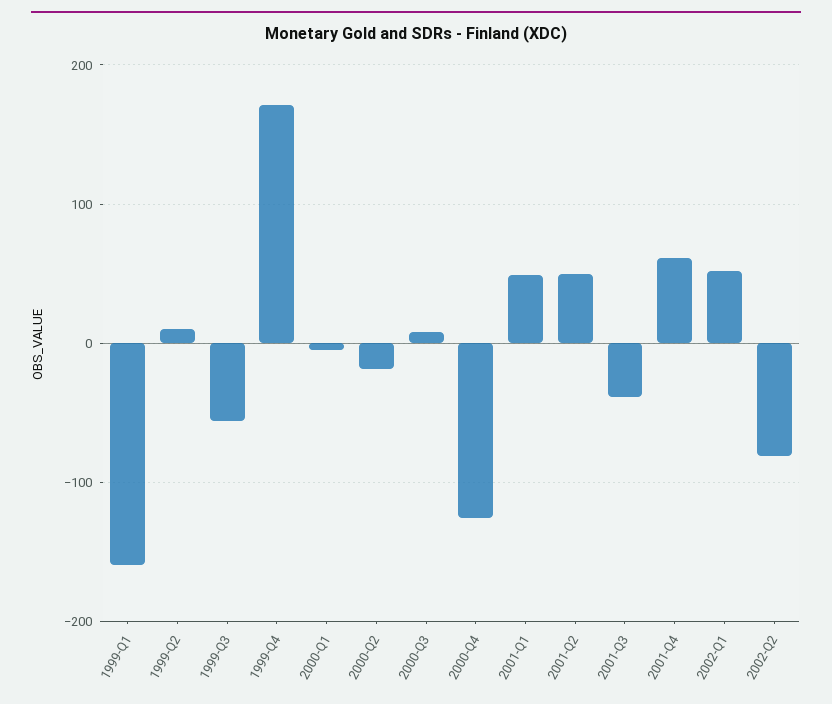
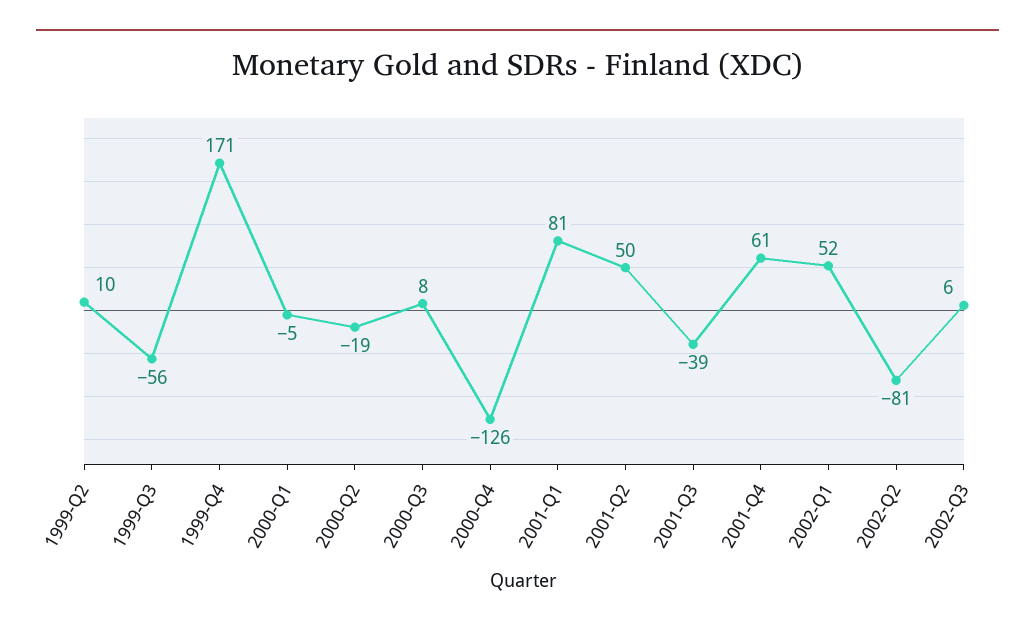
1999-Q1: -160 -> none
2001-Q1: 50 -> 81
2002-Q3: none -> 6

